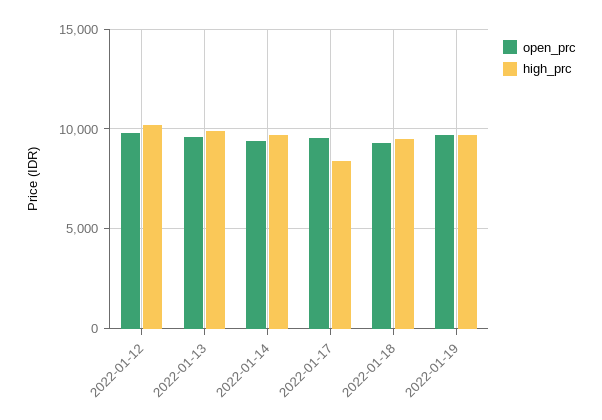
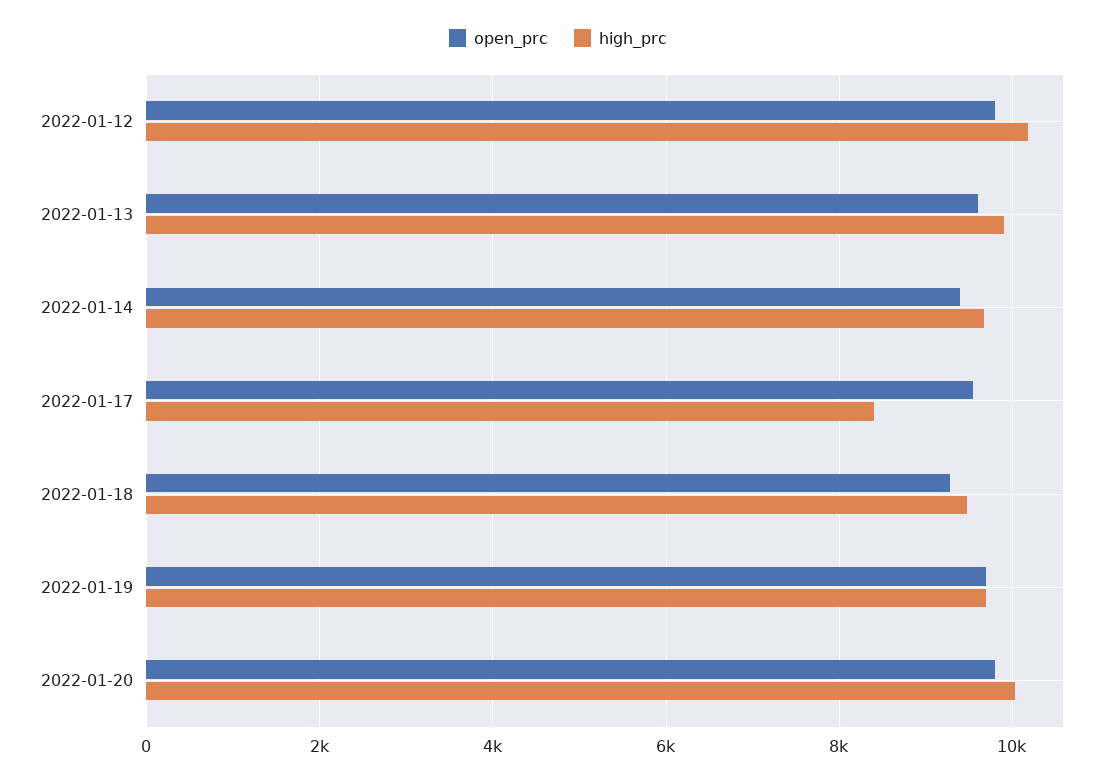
open_prc, 2022-01-20: none -> 9800
high_prc, 2022-01-20: none -> 10000

